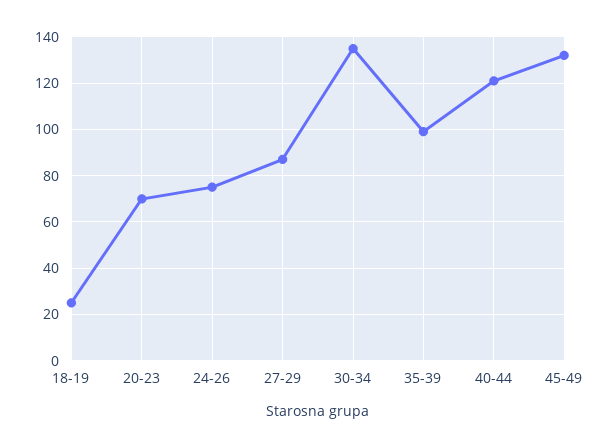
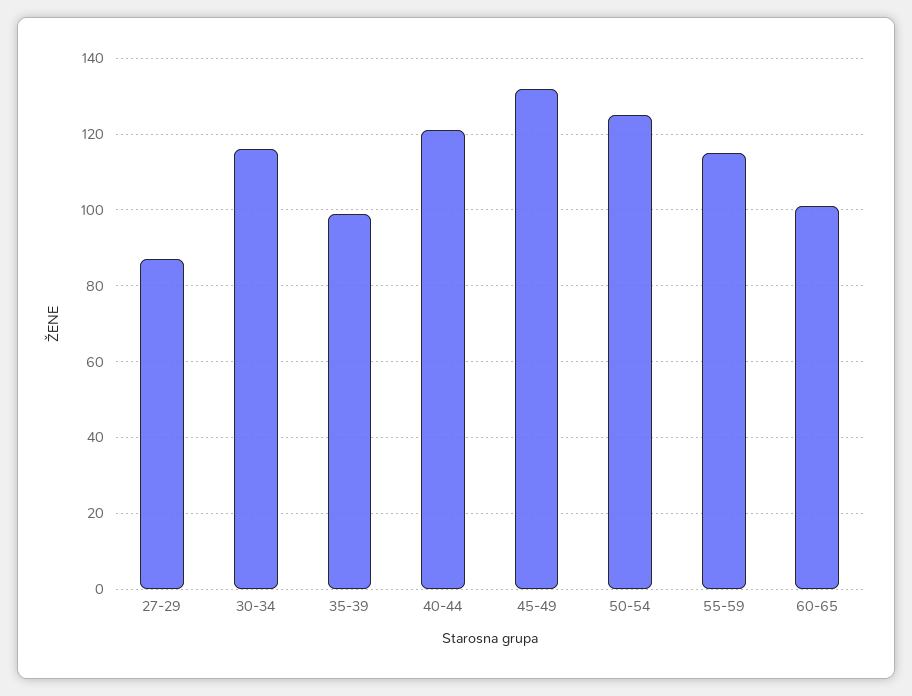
18-19: 25 -> none
20-23: 70 -> none
24-26: 75 -> none
30-34: 135 -> 115
50-54: none -> 125
55-59: none -> 115
60-65: none -> 100

